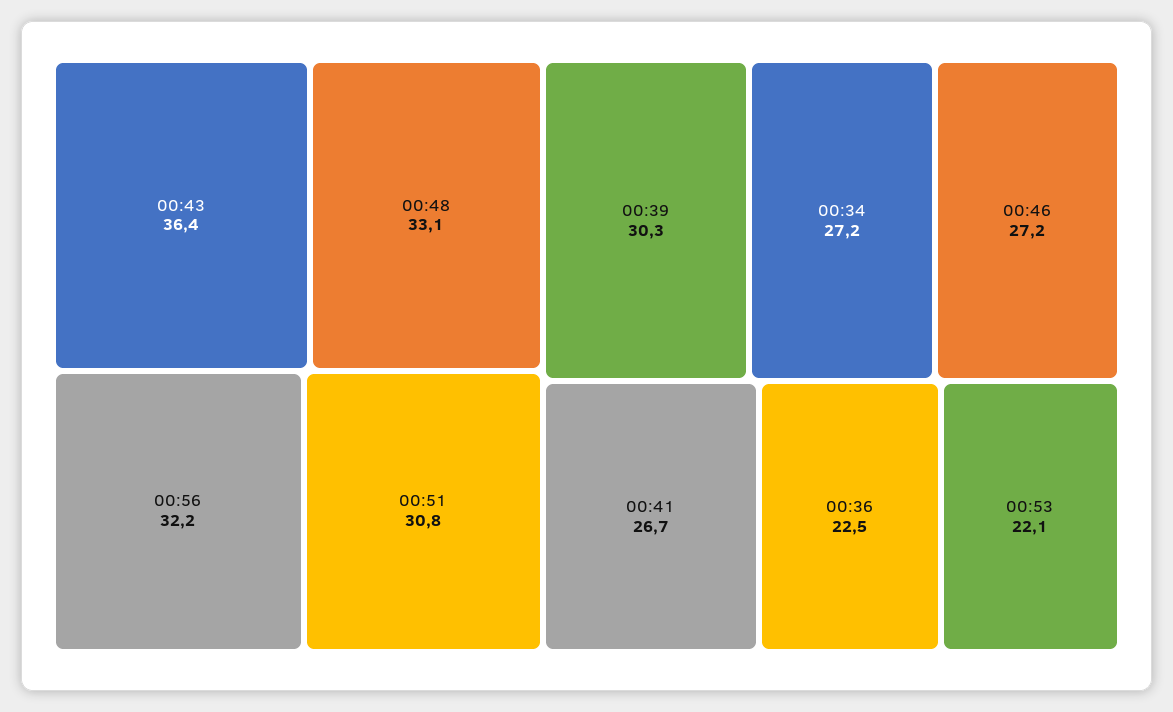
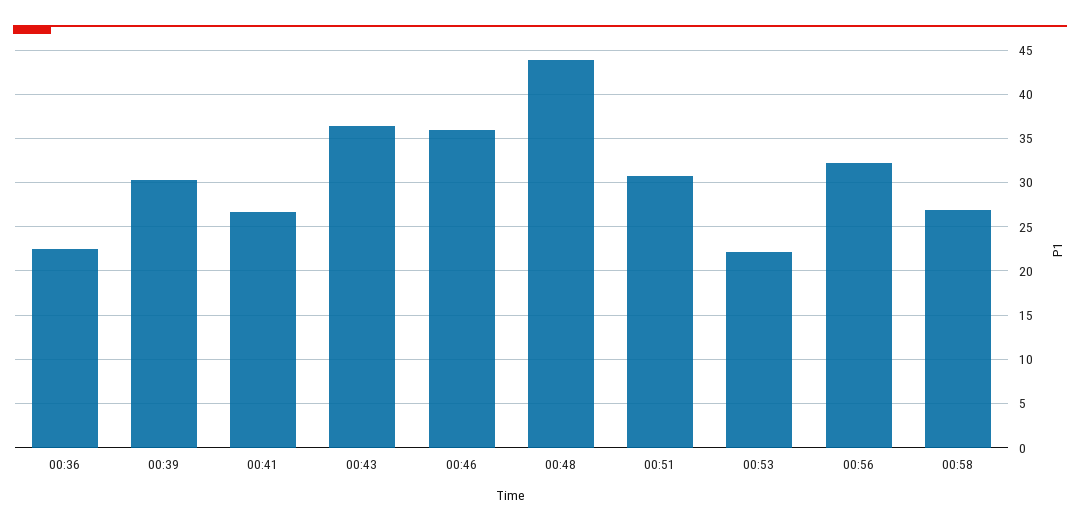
00:48: 33.1 -> 44
00:34: 27.2 -> none
00:46: 27.2 -> 36
00:58: none -> 27

